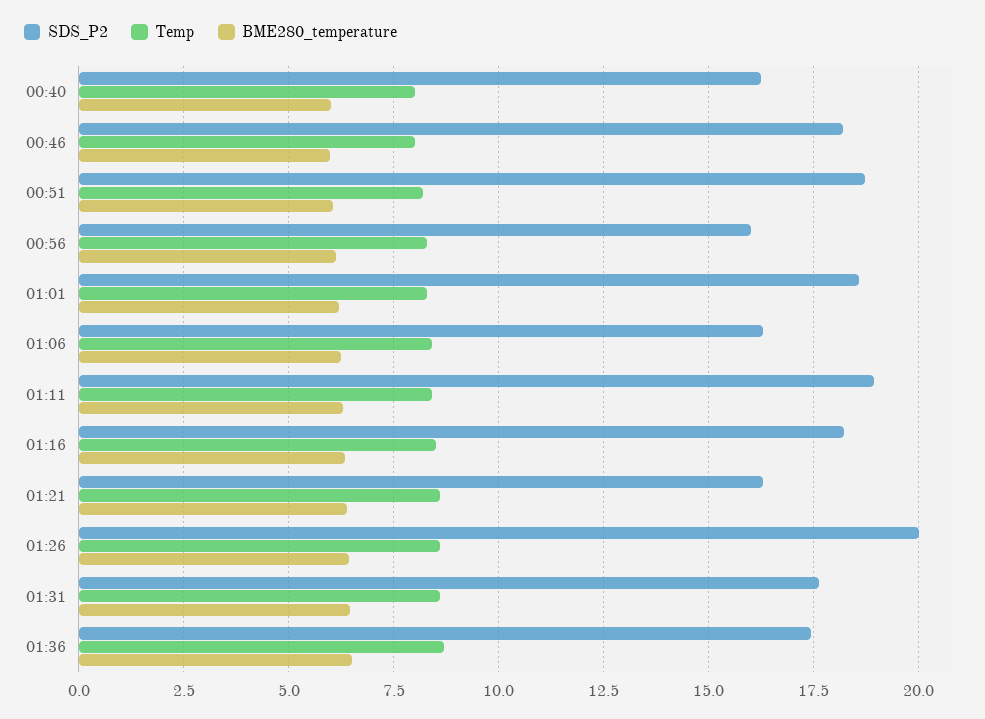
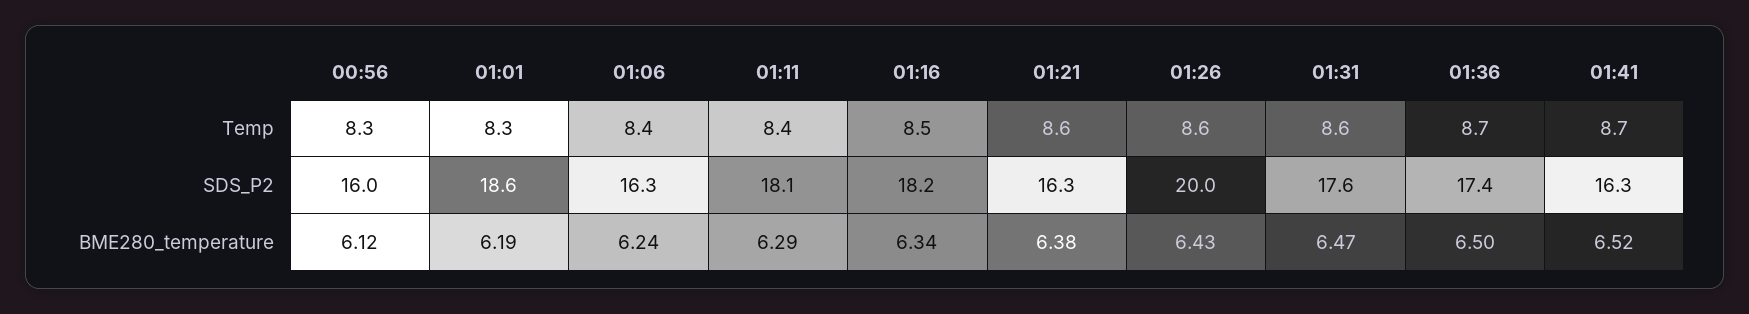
SDS_P2, 00:40: 16.25 -> none
Temp, 00:40: 8 -> none
BME280_temperature, 00:40: 6 -> none
SDS_P2, 00:46: 18.25 -> none
Temp, 00:46: 8 -> none
BME280_temperature, 00:46: 6 -> none
SDS_P2, 00:51: 18.75 -> none
Temp, 00:51: 8.25 -> none
BME280_temperature, 00:51: 6 -> none
SDS_P2, 01:11: 19 -> 18.1
Temp, 01:41: none -> 8.7
SDS_P2, 01:41: none -> 16.3
BME280_temperature, 01:41: none -> 6.52

